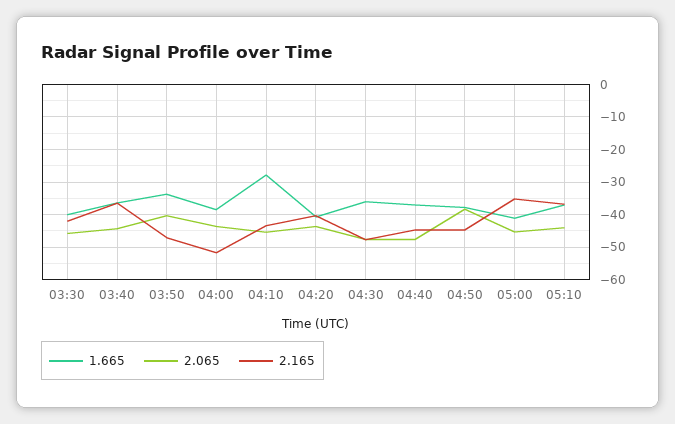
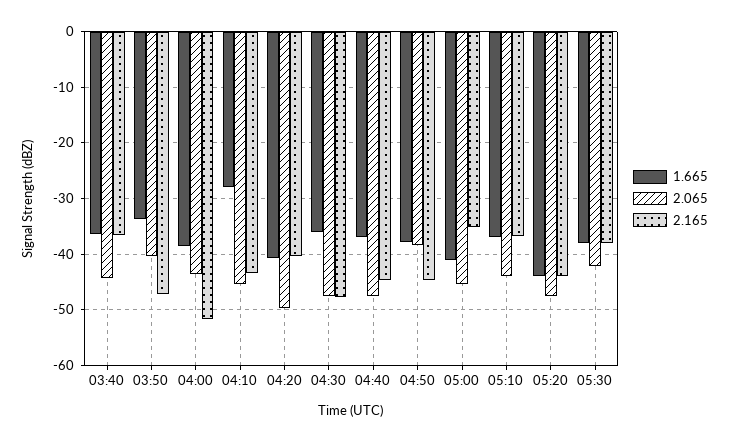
1.665, 03:30: -40 -> none
2.065, 03:30: -46 -> none
2.165, 03:30: -42 -> none
2.065, 04:20: -44 -> -50
1.665, 05:20: none -> -44
2.065, 05:20: none -> -48
2.165, 05:20: none -> -44
1.665, 05:30: none -> -38
2.065, 05:30: none -> -42
2.165, 05:30: none -> -38

